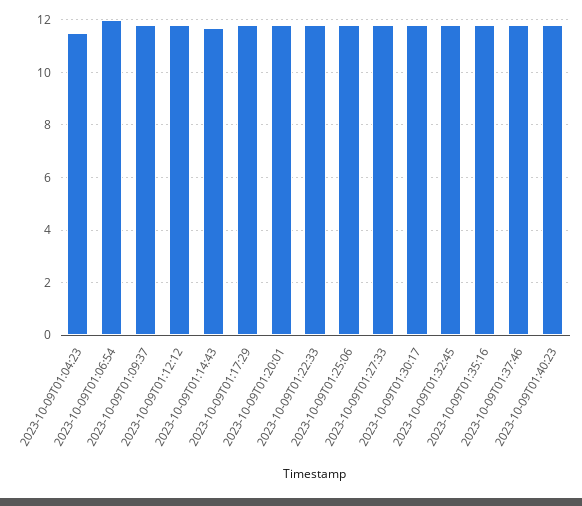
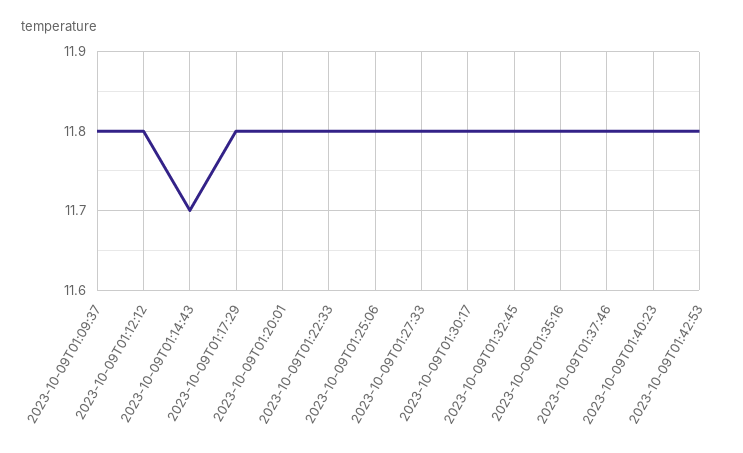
2023-10-09T01:04:23: 11.5 -> none
2023-10-09T01:06:54: 12 -> none
2023-10-09T01:42:53: none -> 11.8

